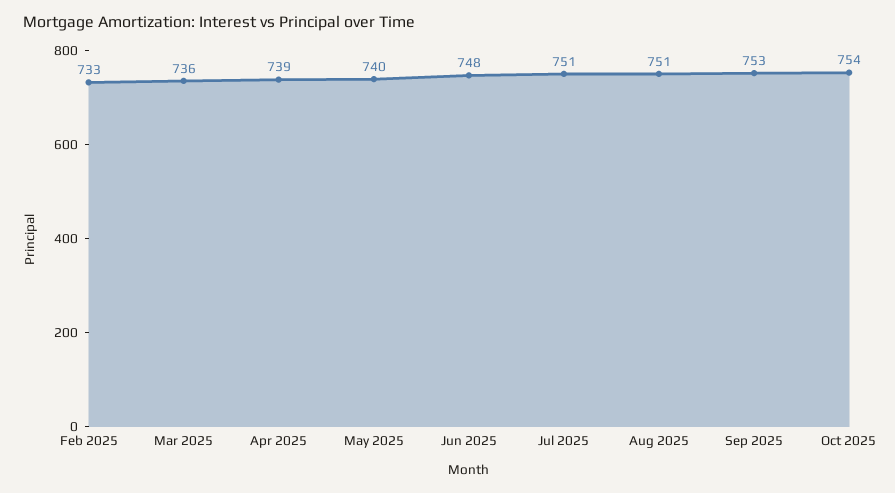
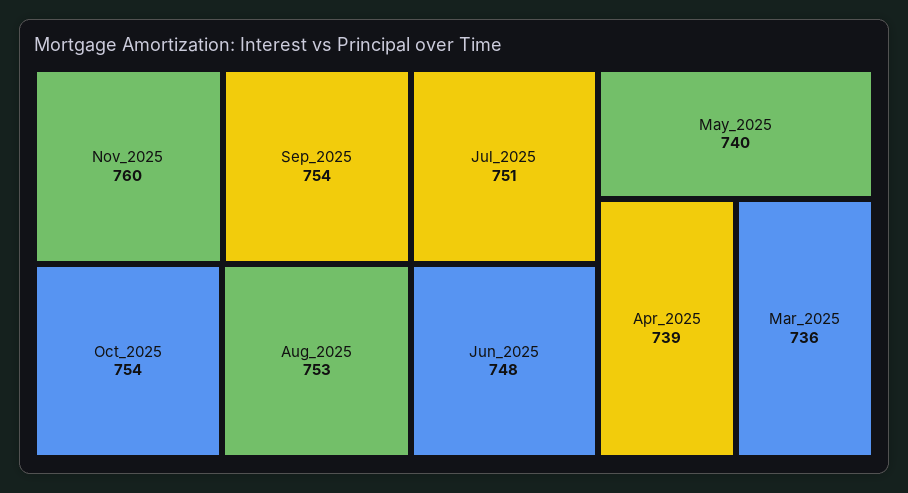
Feb 2025: 733 -> none
Aug 2025: 751 -> 753
Sep 2025: 753 -> 754
Nov_2025: none -> 760

